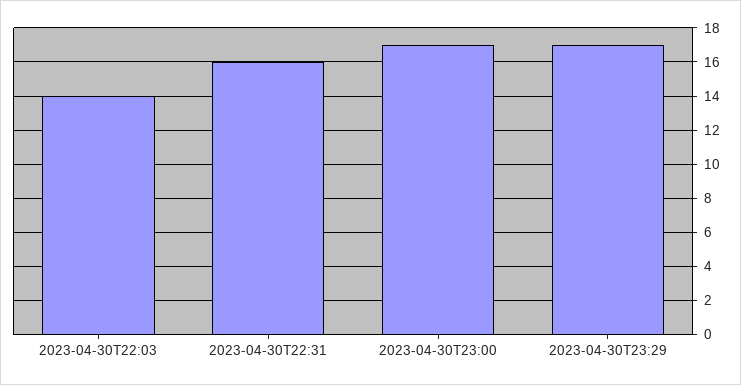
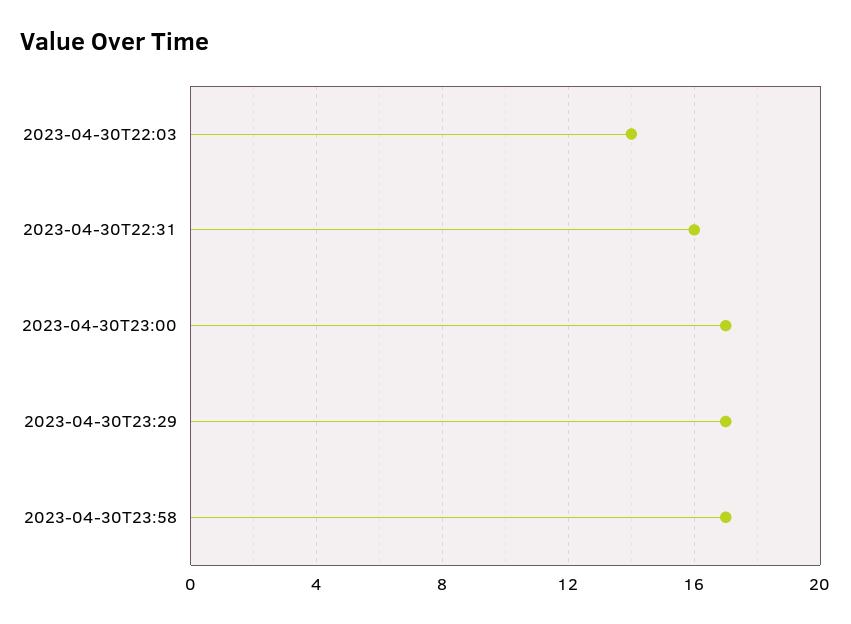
2023-04-30T23:58: none -> 17

